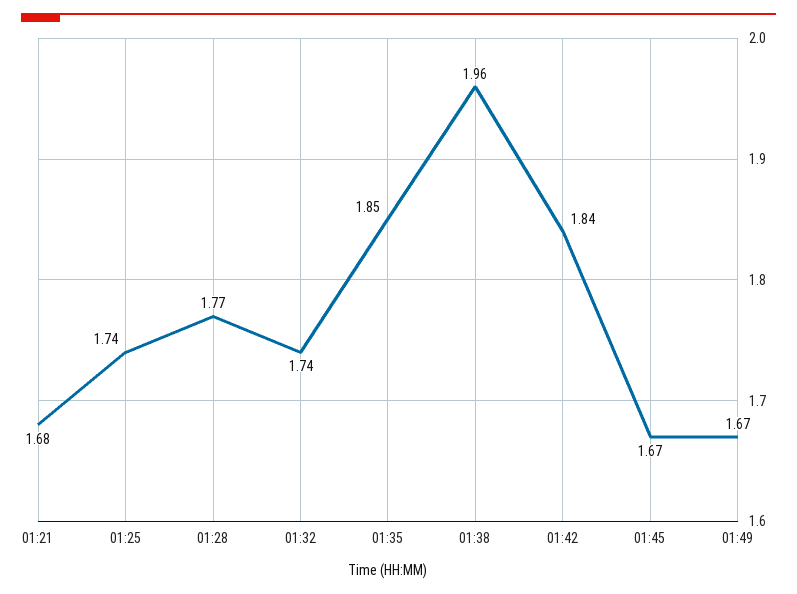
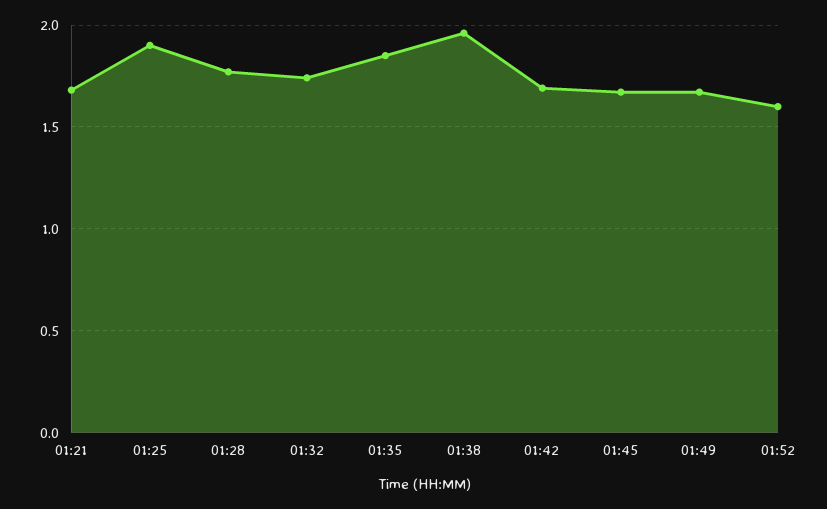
01:25: 1.74 -> 1.9
01:42: 1.84 -> 1.7
01:52: none -> 1.6

